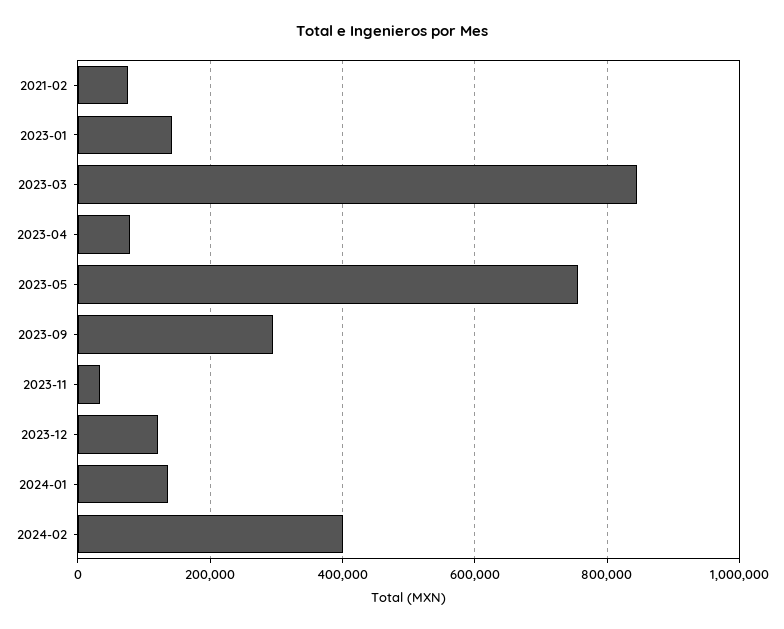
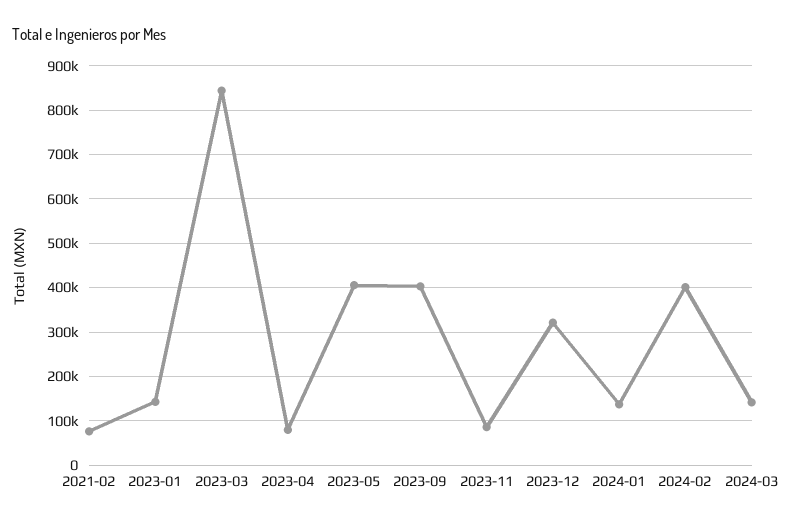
2023-05: 760000 -> 400000
2023-09: 300000 -> 400000
2023-11: 40000 -> 80000
2023-12: 120000 -> 320000
2024-03: none -> 140000

